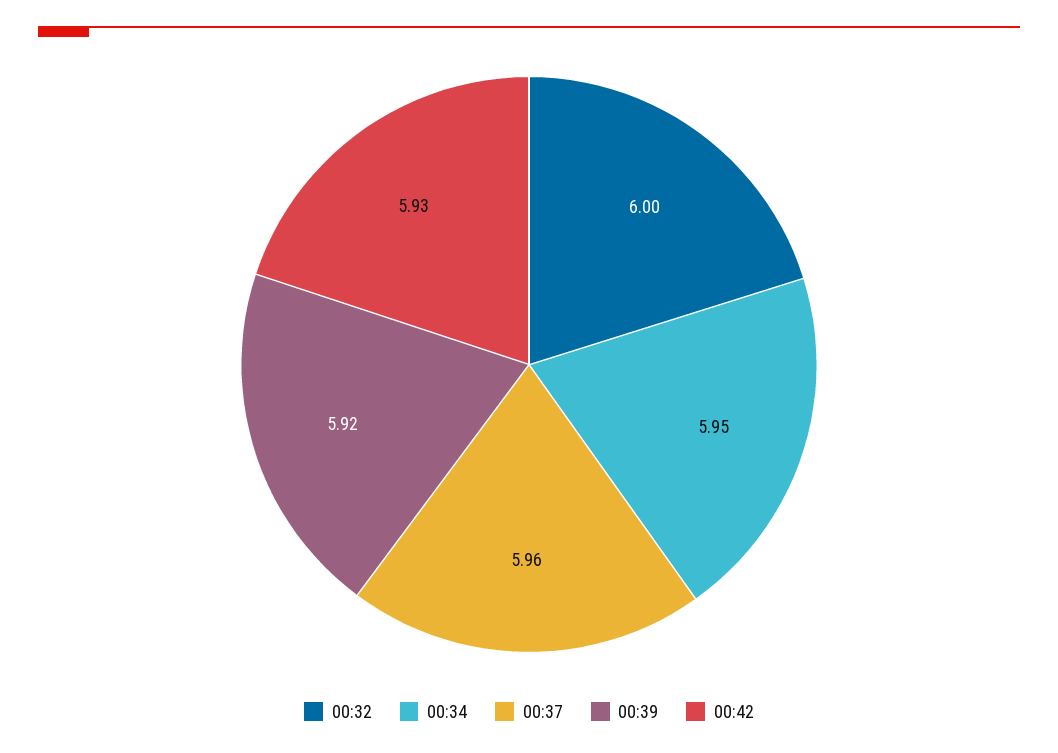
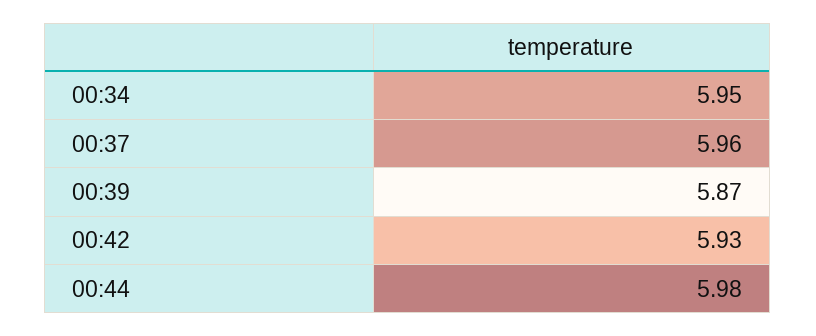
00:32: 6 -> none
00:39: 5.92 -> 5.87
00:44: none -> 5.98

